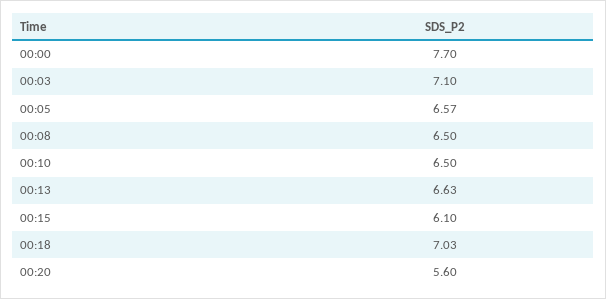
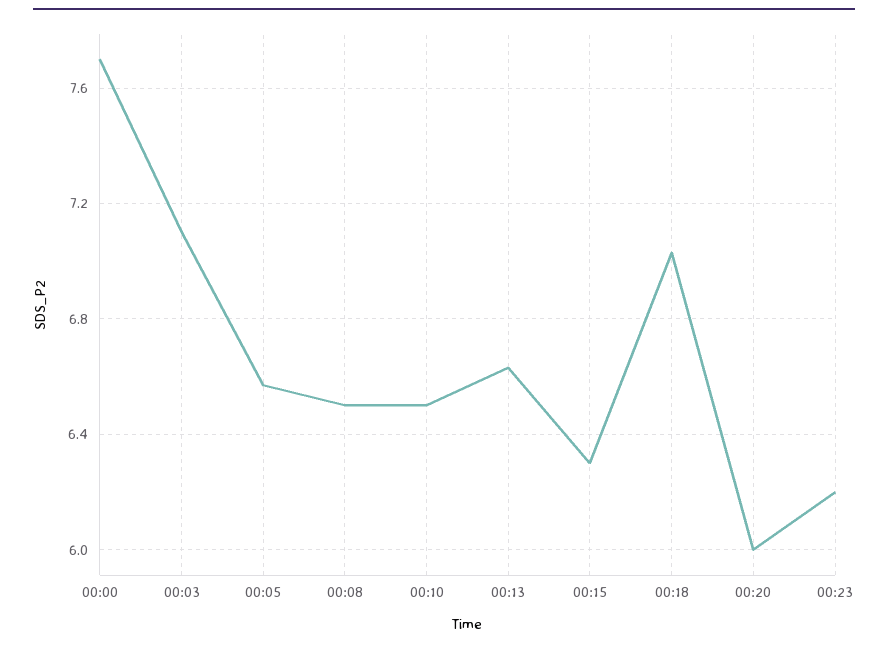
00:15: 6.1 -> 6.3
00:20: 5.6 -> 6
00:23: none -> 6.2

